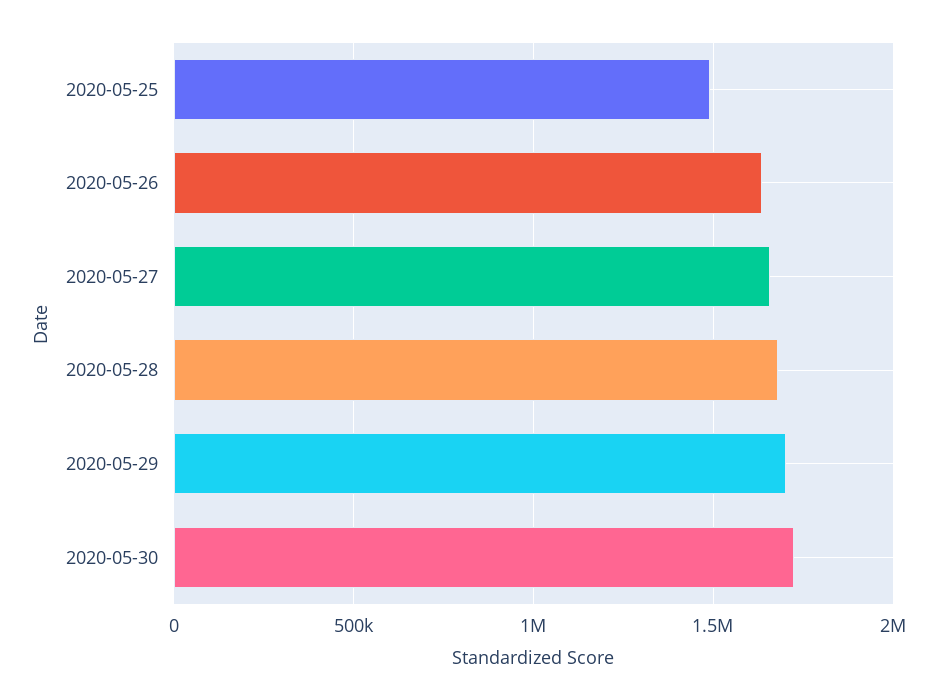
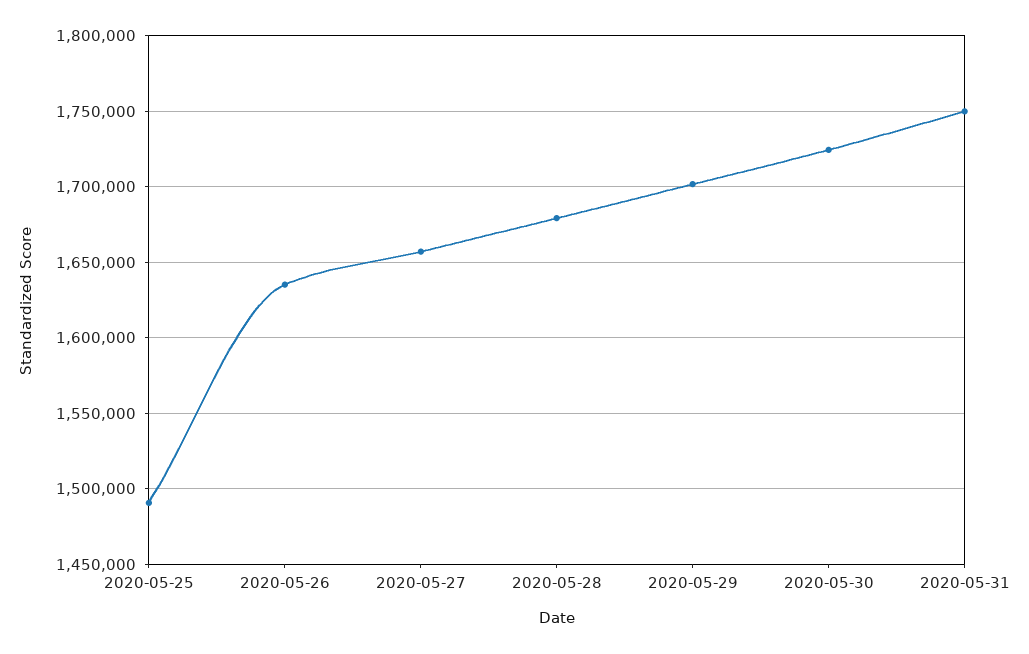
2020-05-31: none -> 1750000

